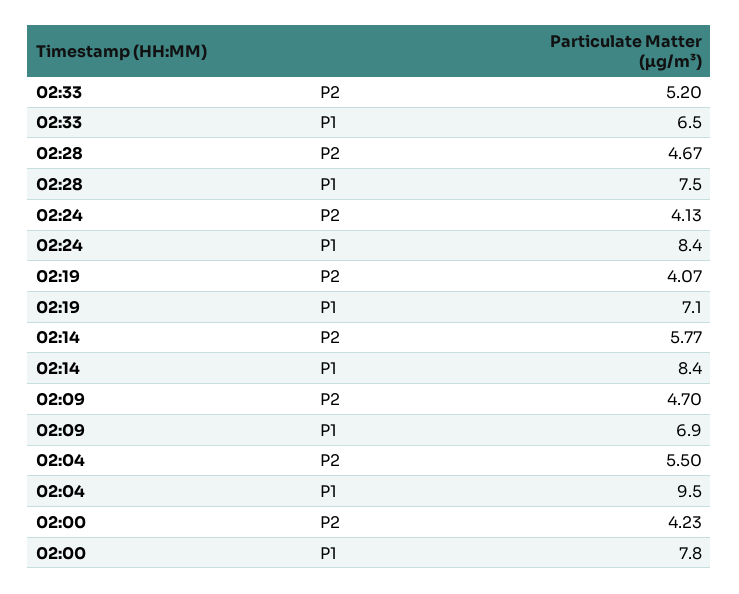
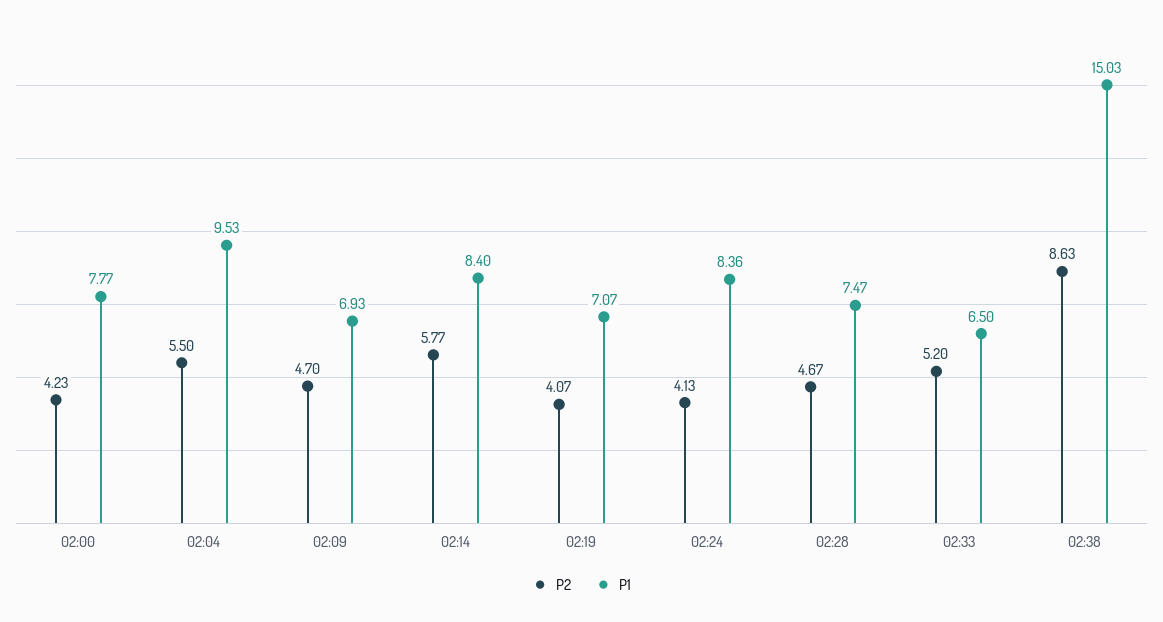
P2, 02:38: none -> 8.63
P1, 02:38: none -> 15.03

